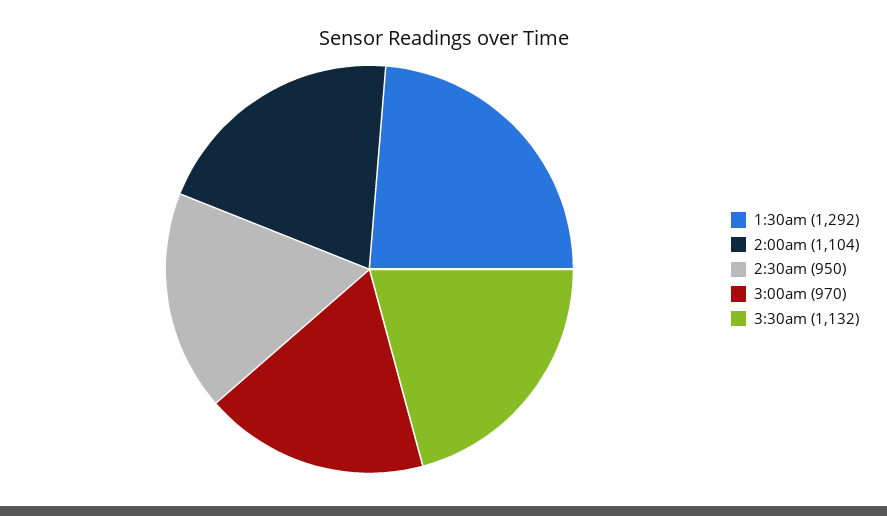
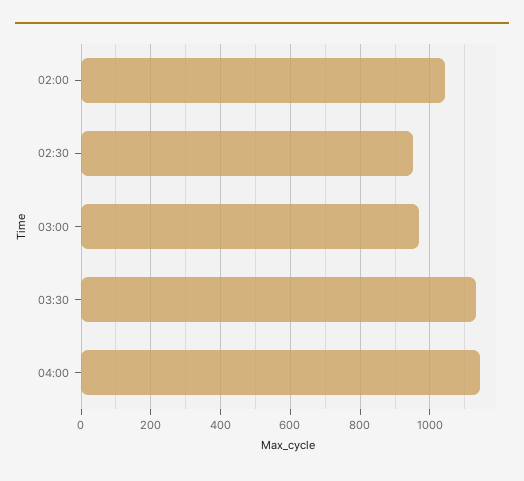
1:30am: 1292 -> none
2:00am: 1104 -> 1040
04:00: none -> 1140

